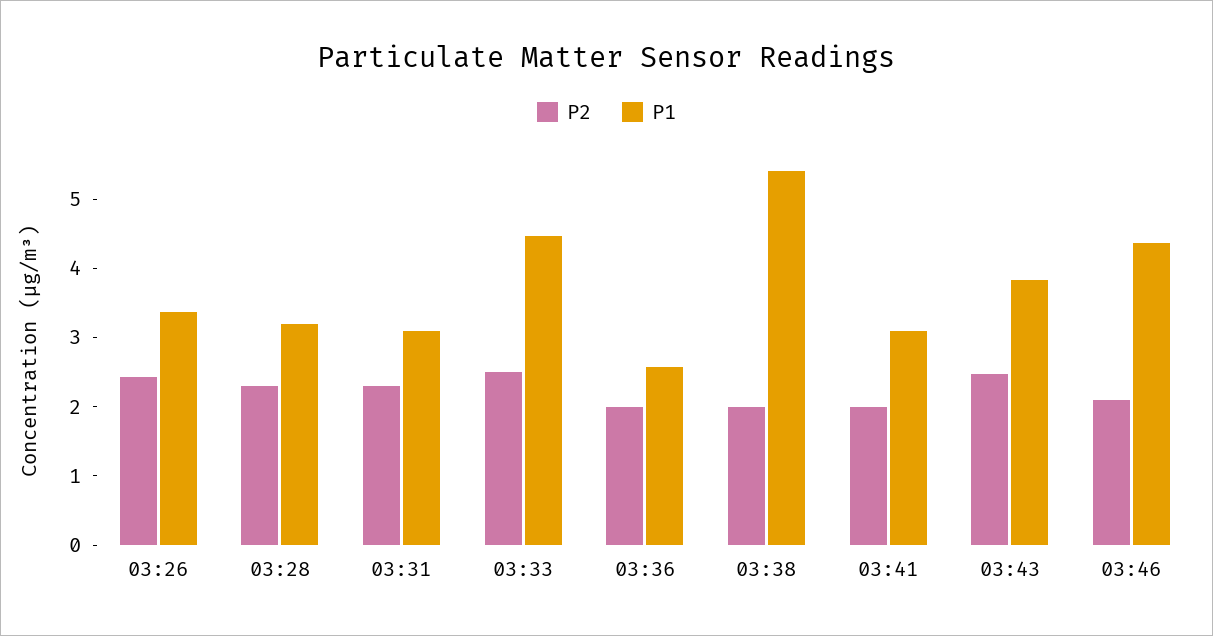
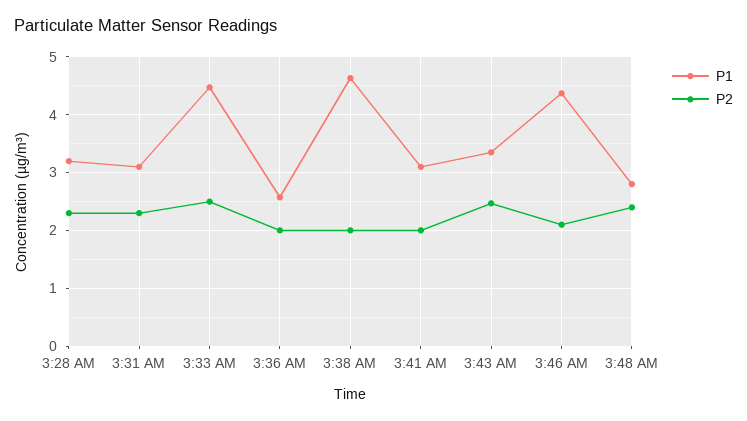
P2, 03:26: 2.4 -> none
P1, 03:26: 3.4 -> none
P1, 03:38: 5.4 -> 4.6
P1, 03:43: 3.8 -> 3.4
P1, 3:48 AM: none -> 2.8
P2, 3:48 AM: none -> 2.4

